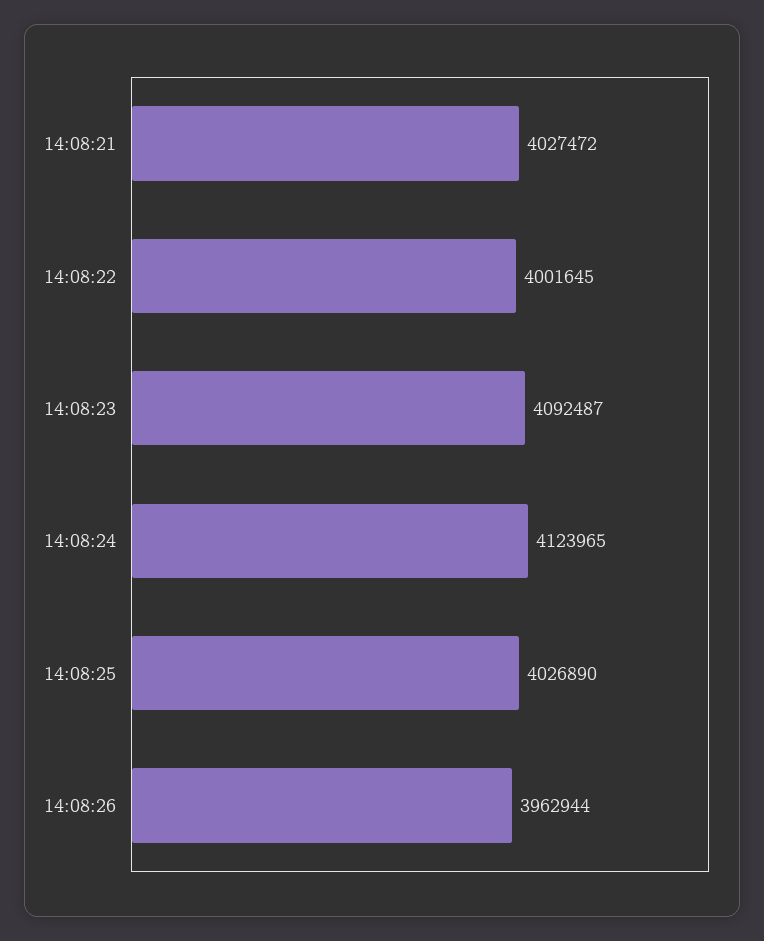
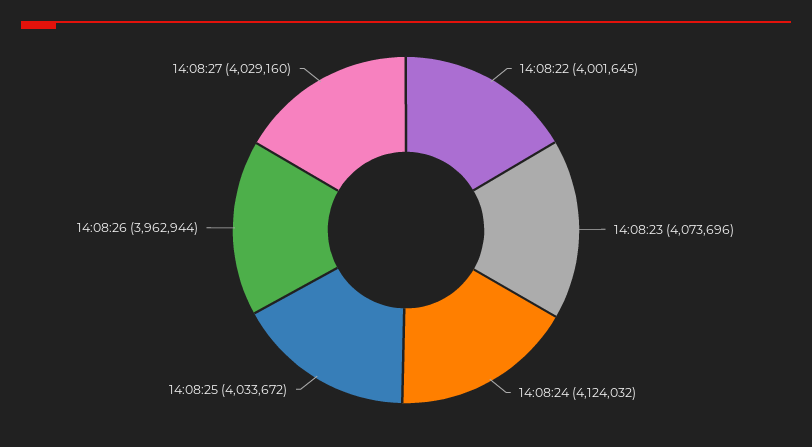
14:08:21: 4027472 -> none
14:08:23: 4092487 -> 4073696
14:08:24: 4123965 -> 4124032
14:08:25: 4026890 -> 4033672
14:08:27: none -> 4029160

